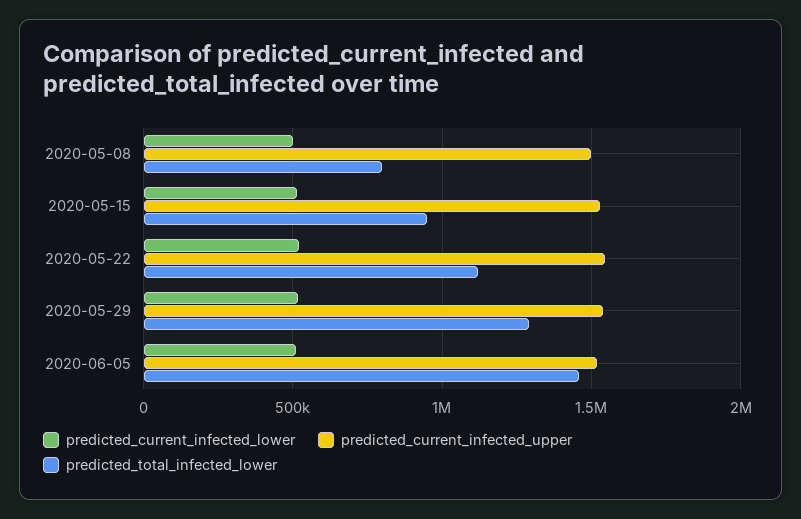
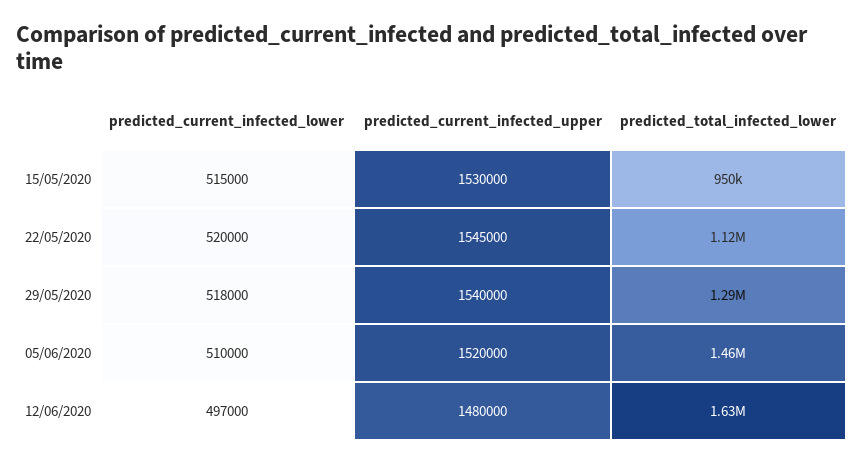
predicted_current_infected_lower, 2020-05-08: 500000 -> none
predicted_current_infected_upper, 2020-05-08: 1500000 -> none
predicted_total_infected_lower, 2020-05-08: 800000 -> none
predicted_current_infected_lower, 12/06/2020: none -> 497000
predicted_current_infected_upper, 12/06/2020: none -> 1480000
predicted_total_infected_lower, 12/06/2020: none -> 1630000

